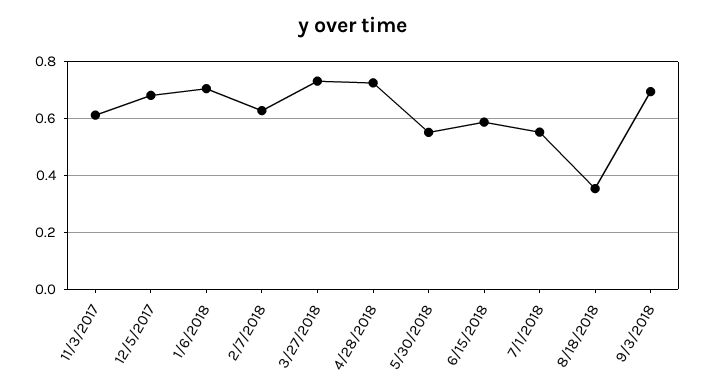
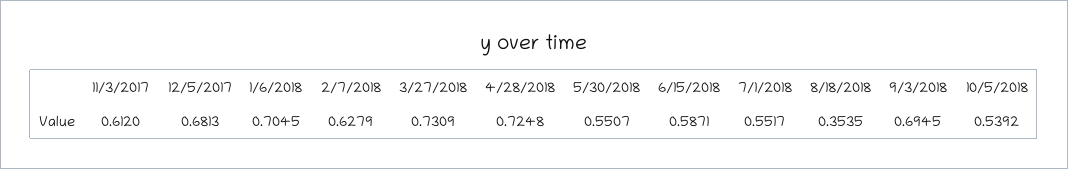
10/5/2018: none -> 0.5392

